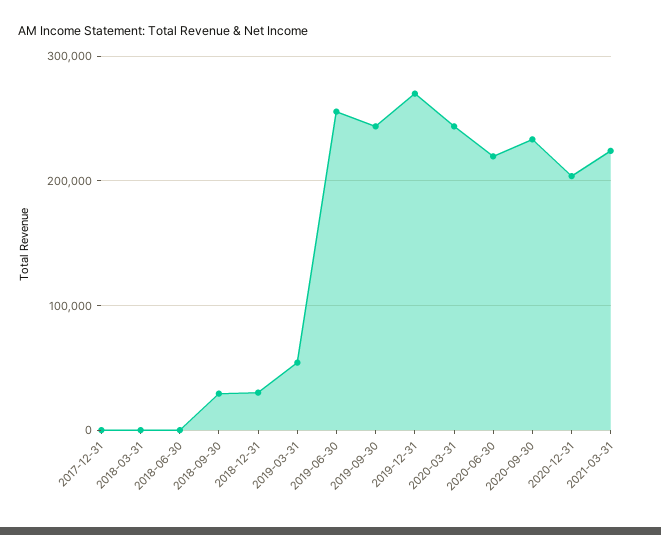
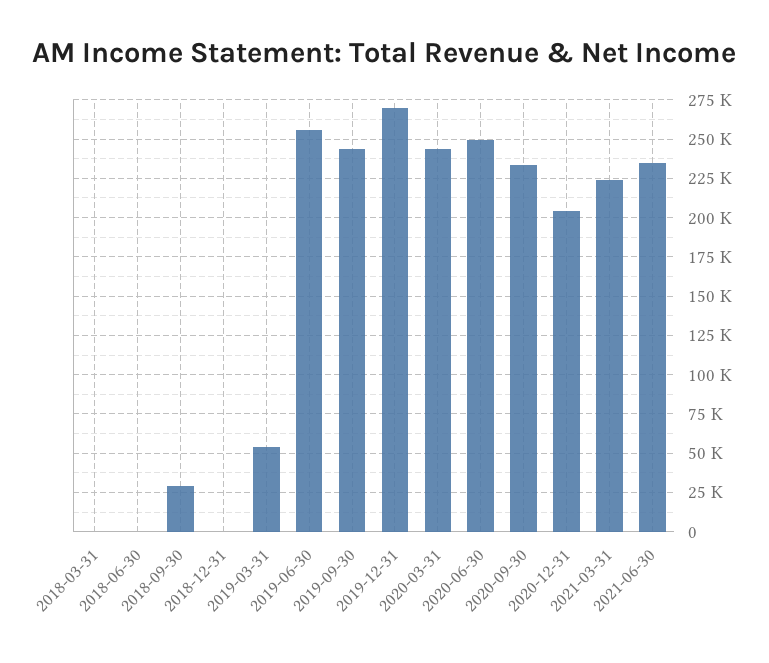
2017-12-31: 0 -> none
2018-12-31: 30000 -> 0
2020-06-30: 220000 -> 250000
2021-06-30: none -> 235000

